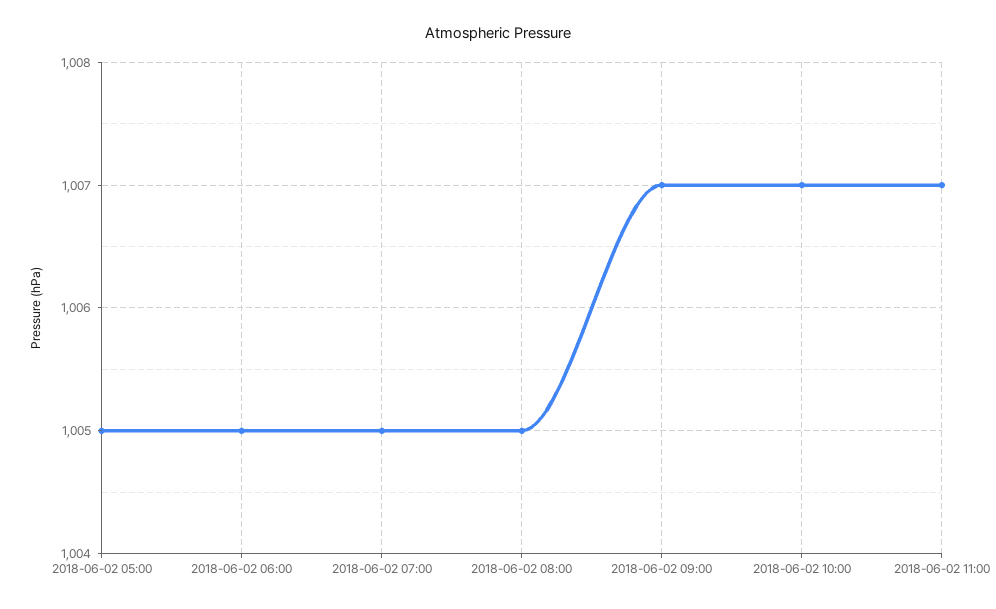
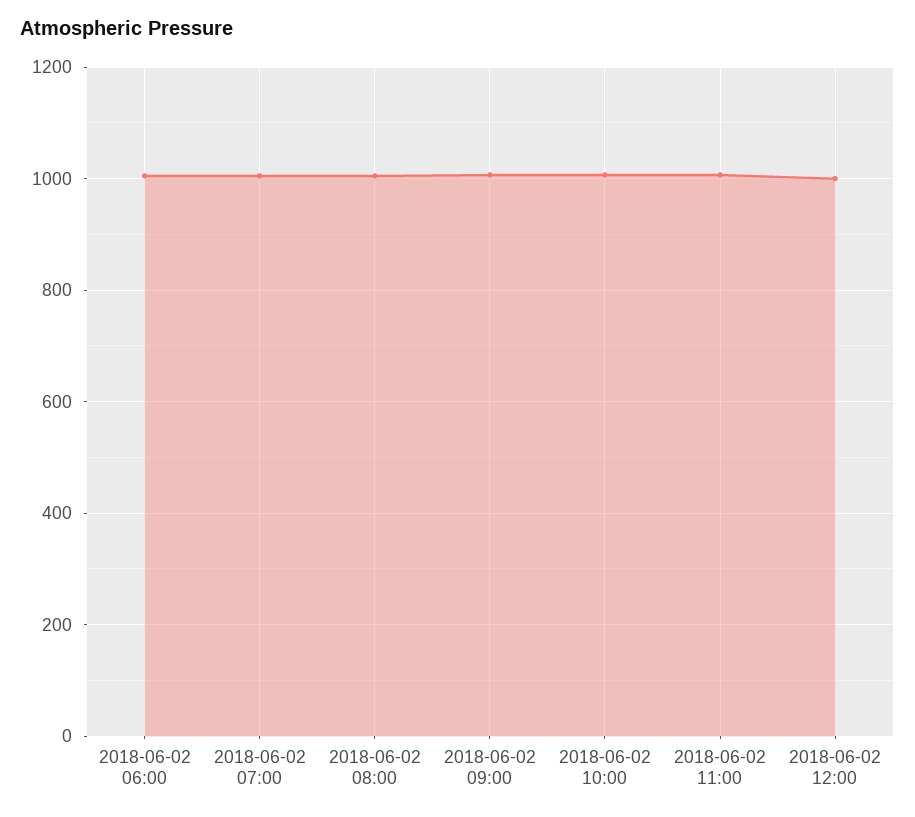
2018-06-02 05:00: 1005 -> none
2018-06-02 12:00: none -> 1000

